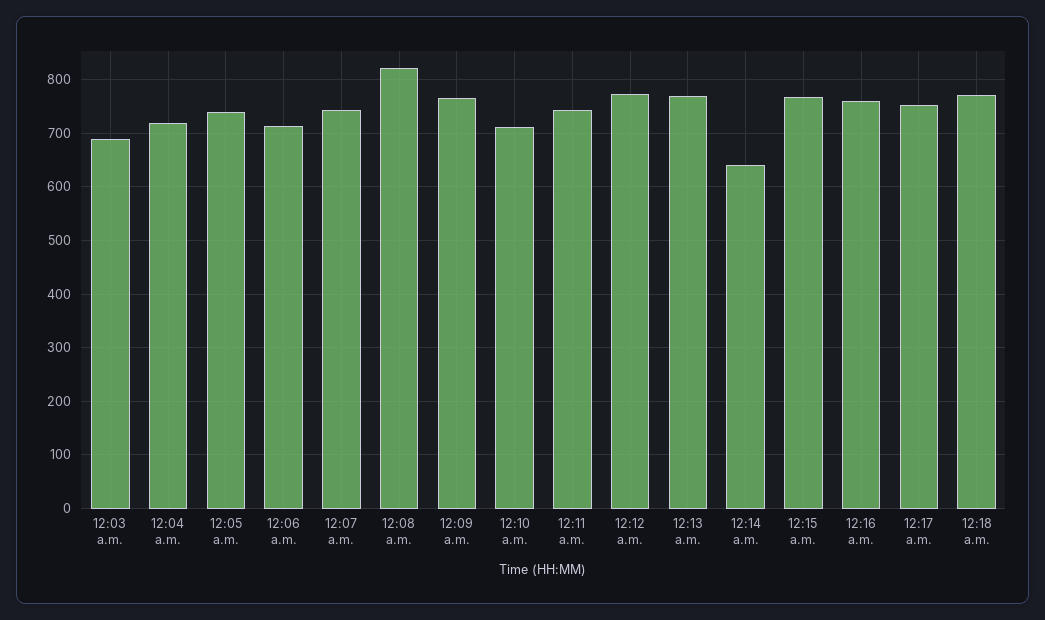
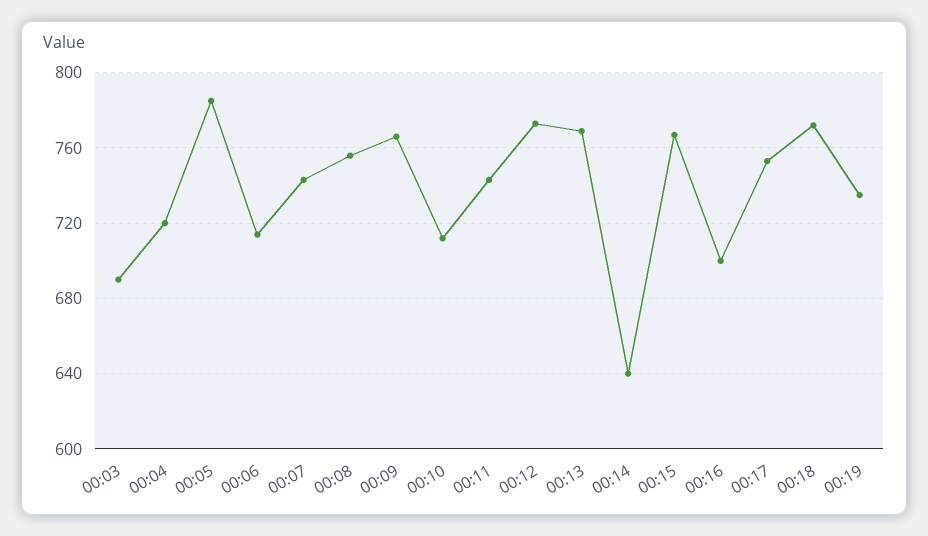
12:05 a.m.: 740 -> 785
12:08 a.m.: 820 -> 755
12:16 a.m.: 760 -> 700
00:19: none -> 735

